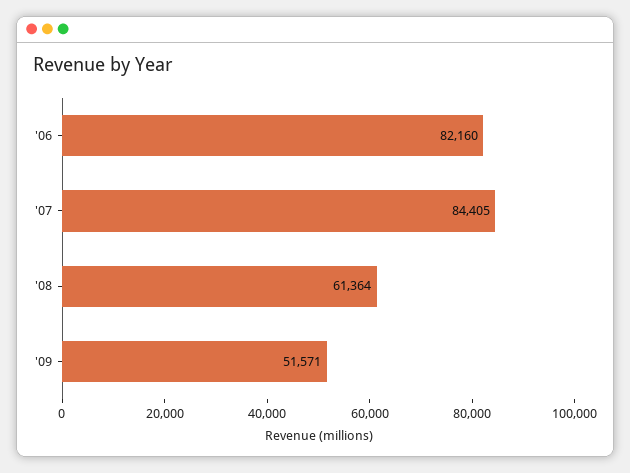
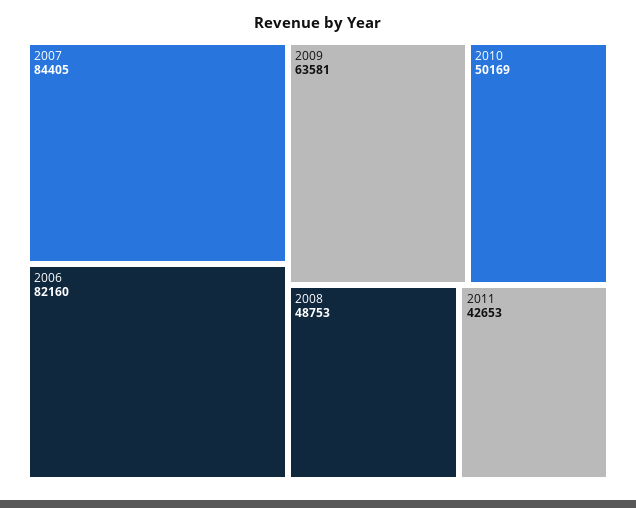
'08: 61364 -> 48753
'09: 51571 -> 63581
2010: none -> 50169
2011: none -> 42653

